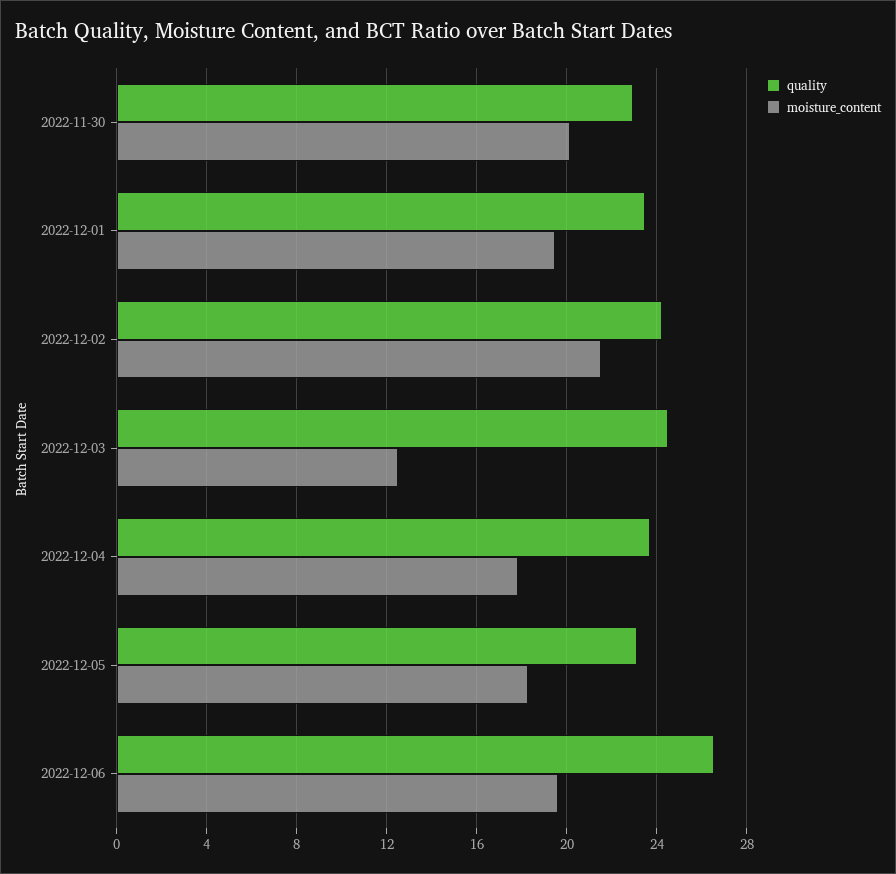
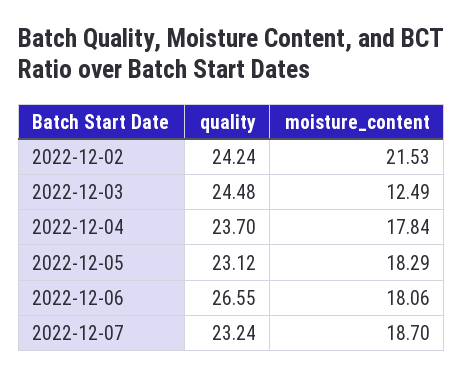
quality, 2022-11-30: 23 -> none
moisture_content, 2022-11-30: 20 -> none
quality, 2022-12-01: 23.5 -> none
moisture_content, 2022-12-01: 19.5 -> none
moisture_content, 2022-12-06: 19.5 -> 18.06
quality, 2022-12-07: none -> 23.24
moisture_content, 2022-12-07: none -> 18.7

